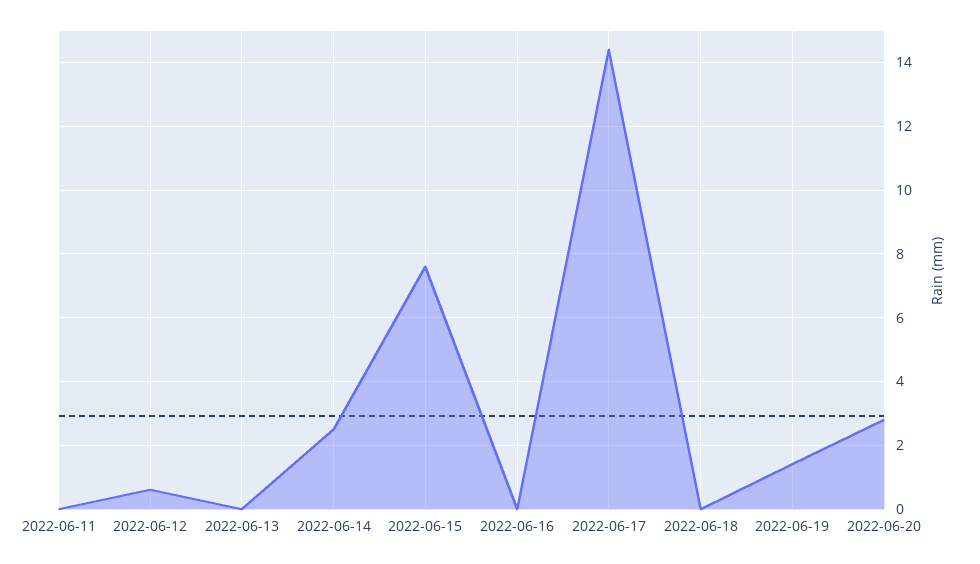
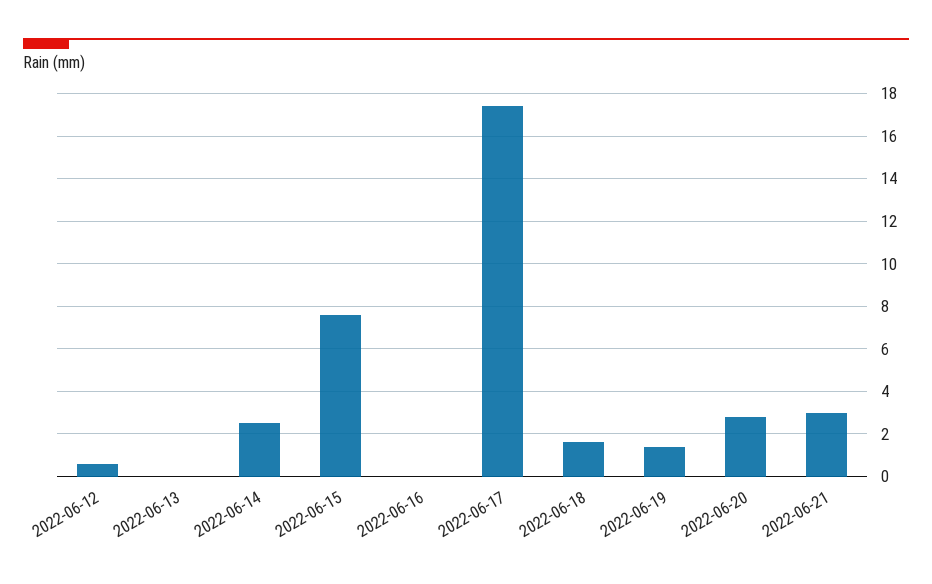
2022-06-11: 0 -> none
2022-06-17: 14.5 -> 17.5
2022-06-18: 0 -> 1.5
2022-06-21: none -> 3

